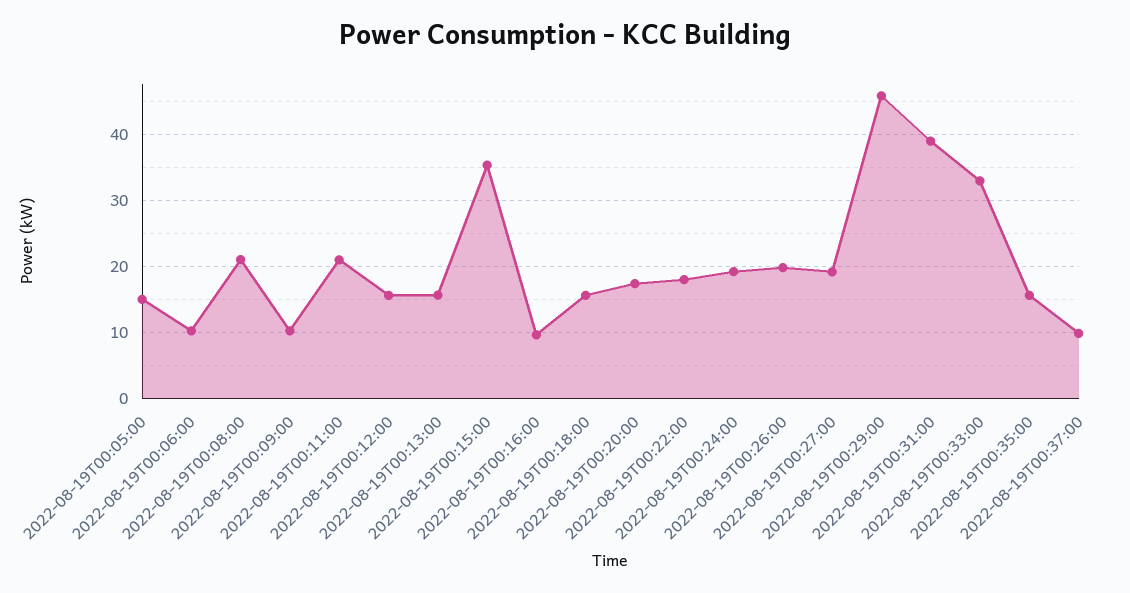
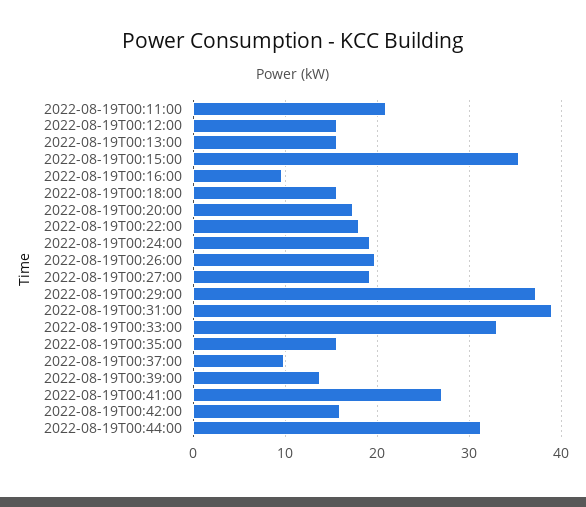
2022-08-19T00:05:00: 15 -> none
2022-08-19T00:06:00: 10 -> none
2022-08-19T00:08:00: 21 -> none
2022-08-19T00:09:00: 10 -> none
2022-08-19T00:29:00: 46 -> 37
2022-08-19T00:39:00: none -> 14
2022-08-19T00:41:00: none -> 27
2022-08-19T00:42:00: none -> 16
2022-08-19T00:44:00: none -> 31

